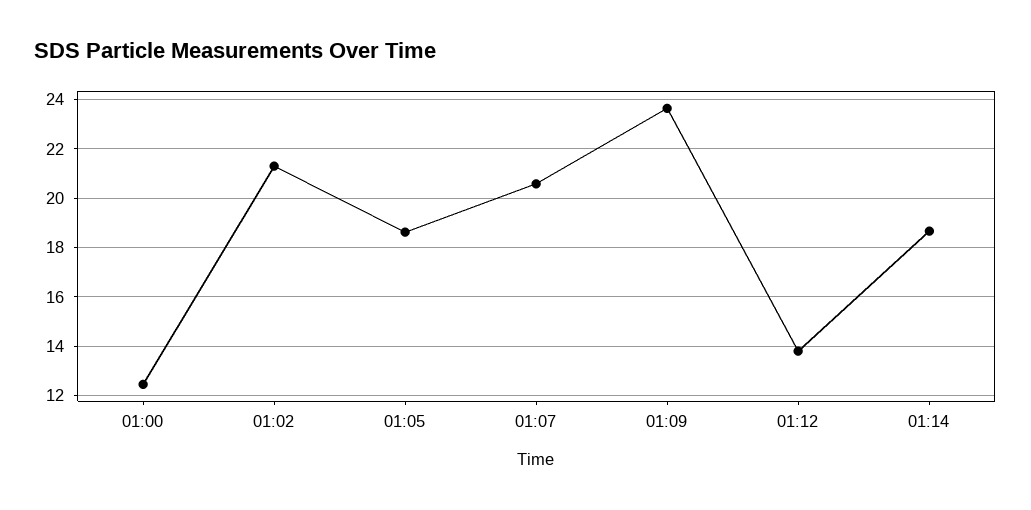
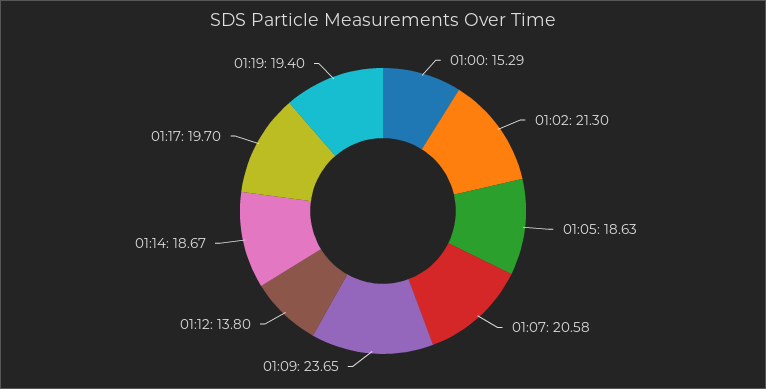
01:00: 12.5 -> 15.29
01:17: none -> 19.7
01:19: none -> 19.4

